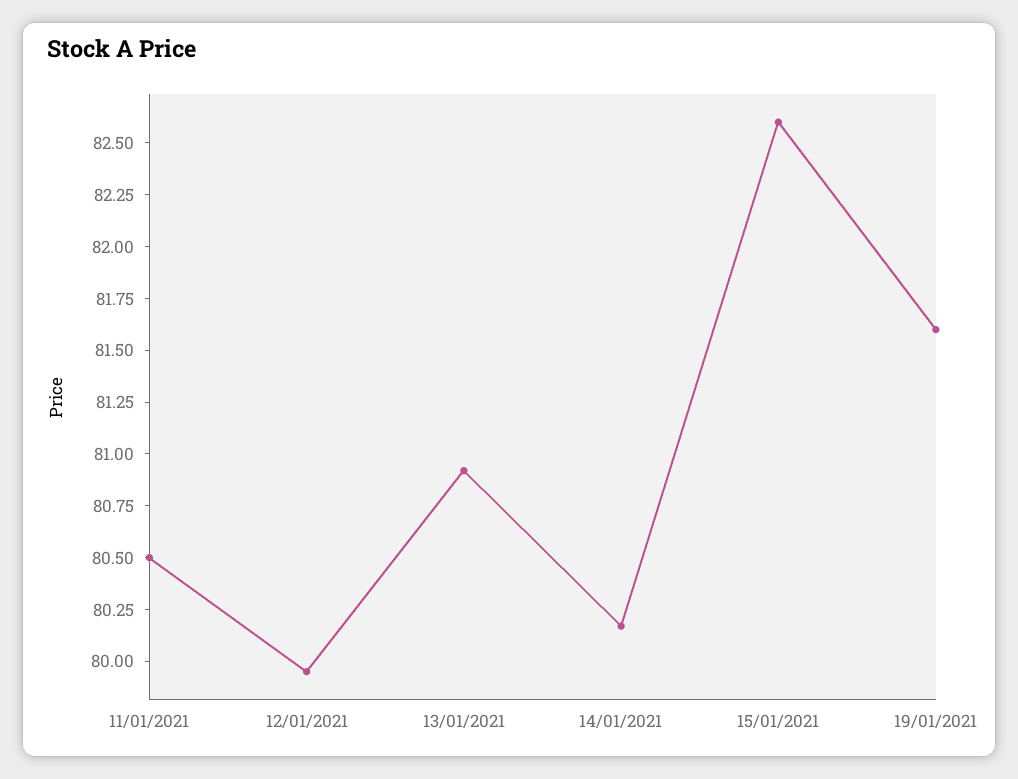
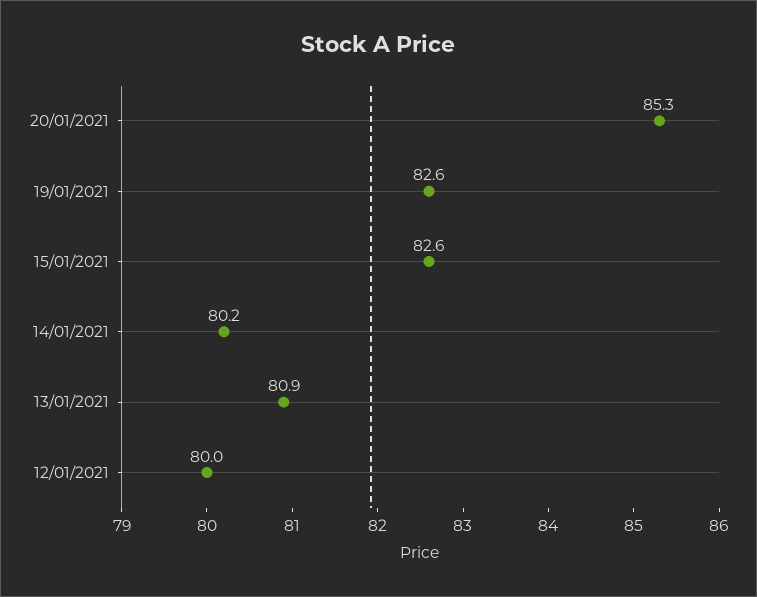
11/01/2021: 80.5 -> none
19/01/2021: 81.6 -> 82.6
20/01/2021: none -> 85.3

